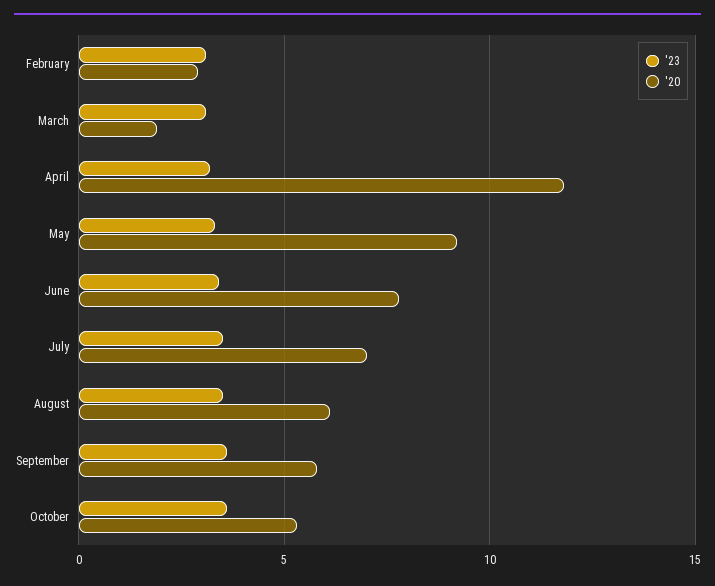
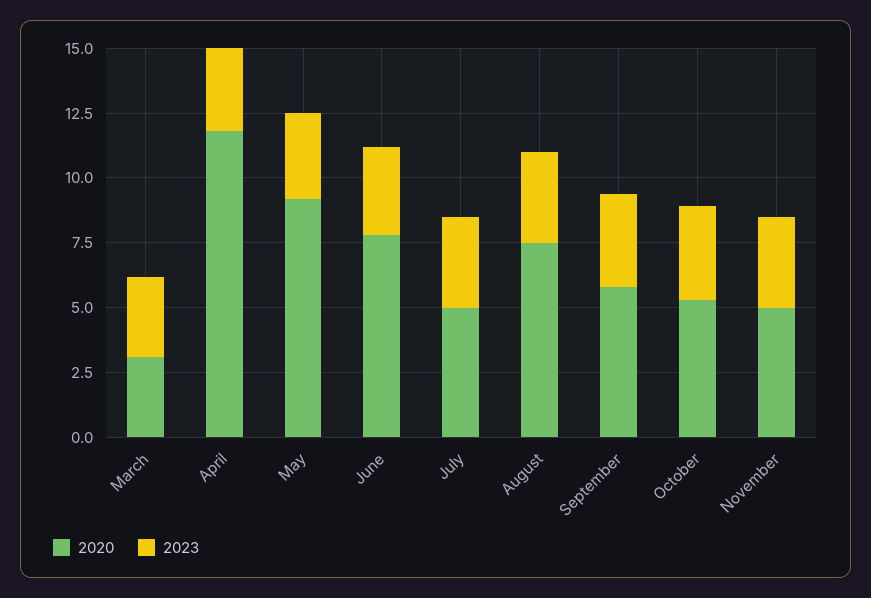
'23, February: 3 -> none
'20, February: 3 -> none
'20, March: 2 -> 3
'20, July: 7 -> 5
'20, August: 6 -> 7.5
'20, November: none -> 5
'23, November: none -> 3.5

